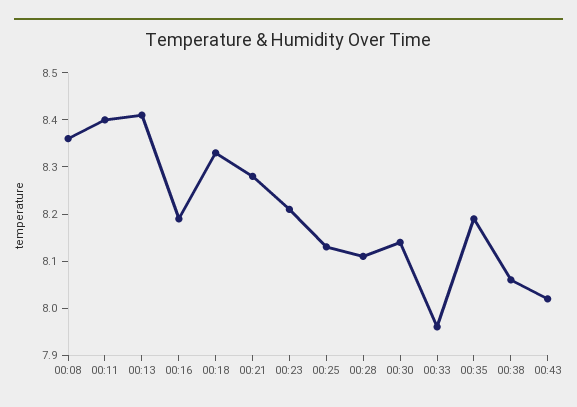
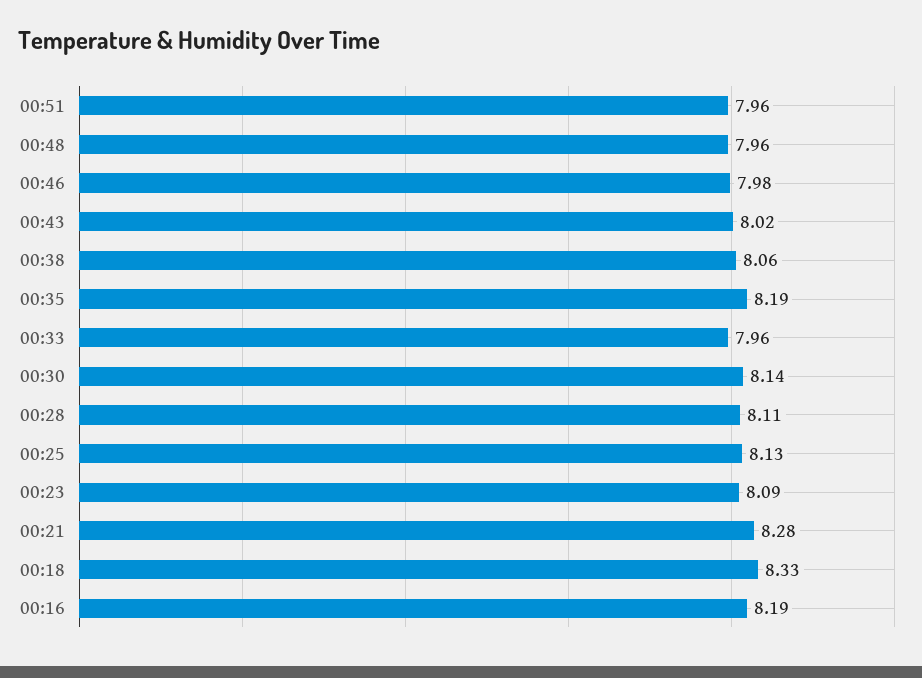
00:08: 8.35 -> none
00:11: 8.4 -> none
00:13: 8.4 -> none
00:23: 8.2 -> 8.09
00:51: none -> 7.96
00:48: none -> 7.96
00:46: none -> 7.98

